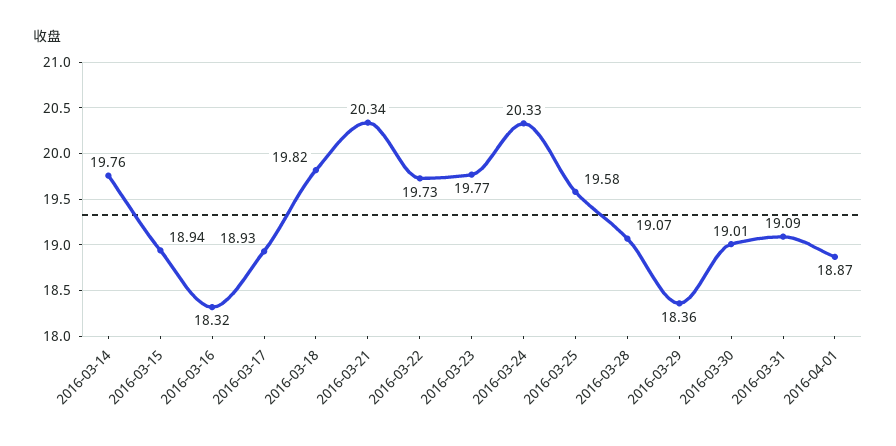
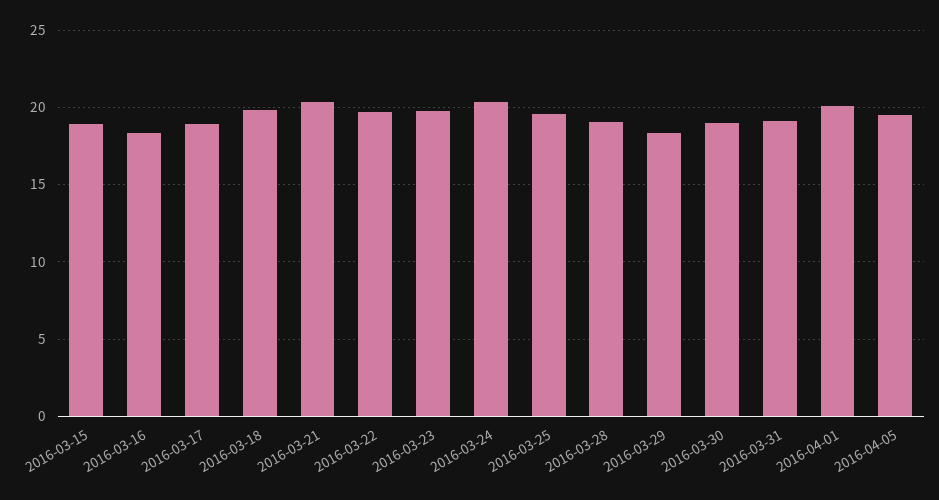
2016-03-14: 19.76 -> none
2016-04-01: 18.87 -> 20
2016-04-05: none -> 19.5

